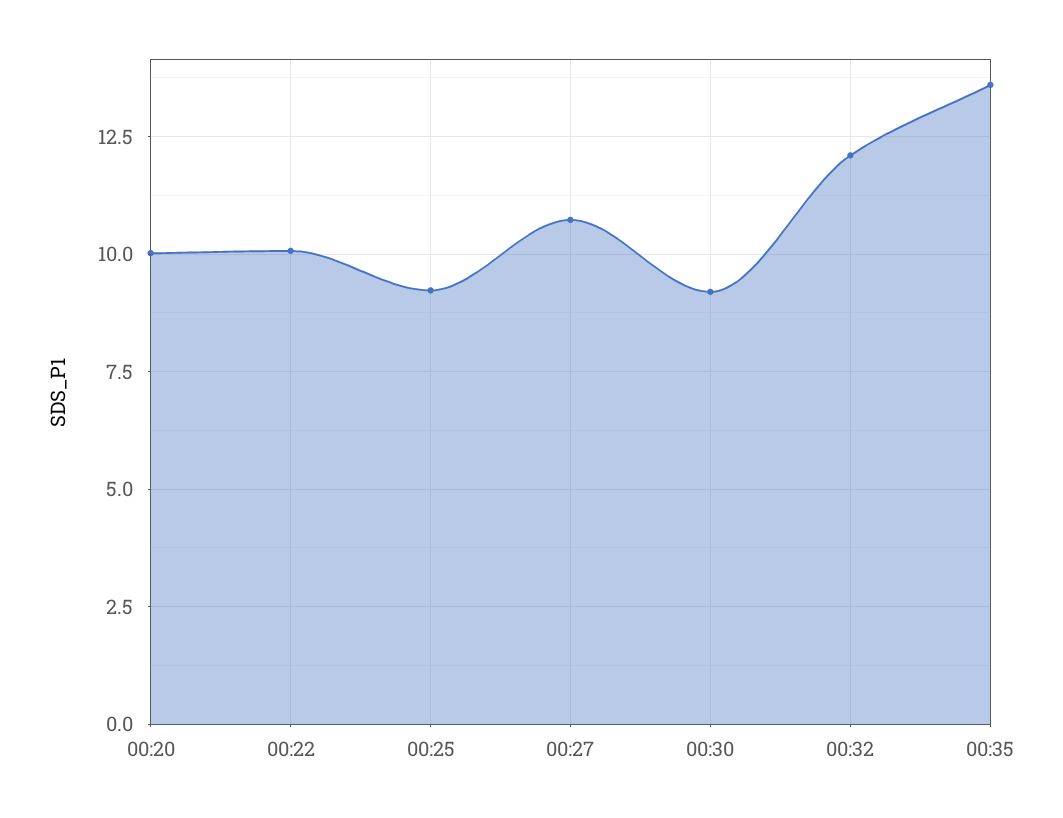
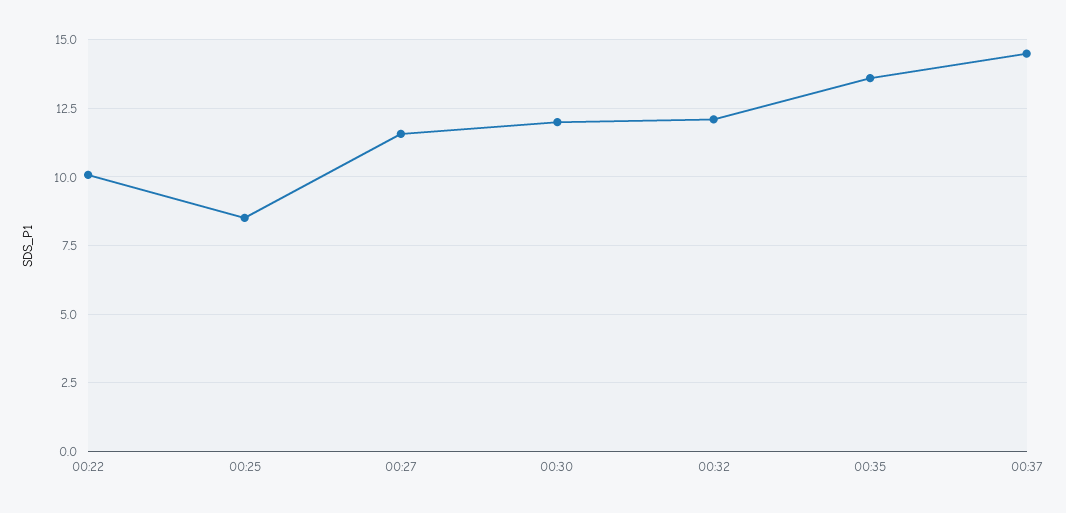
00:20: 10 -> none
00:25: 9.25 -> 8.5
00:27: 10.75 -> 11.5
00:30: 9.25 -> 12
00:37: none -> 14.5

